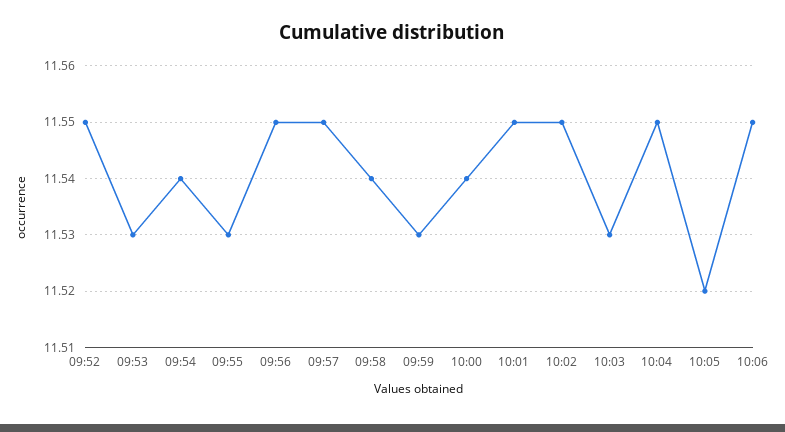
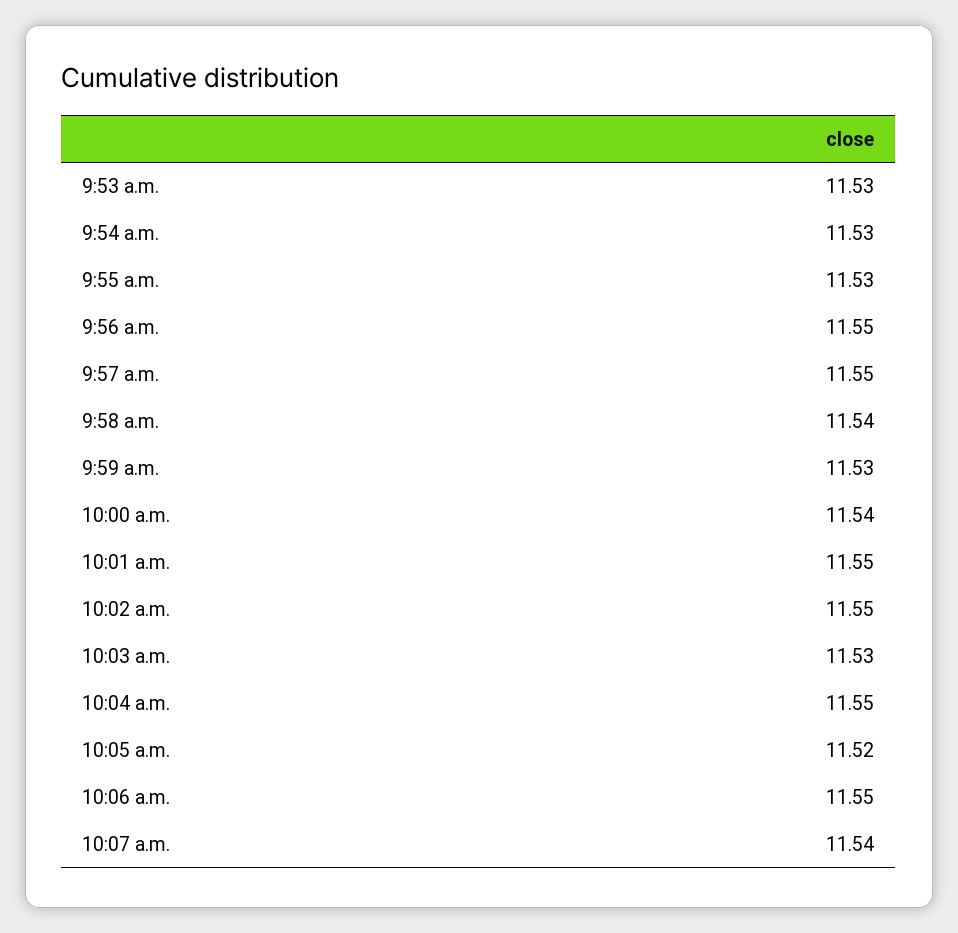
09:52: 11.55 -> none
09:54: 11.54 -> 11.53
10:07 a.m.: none -> 11.54

